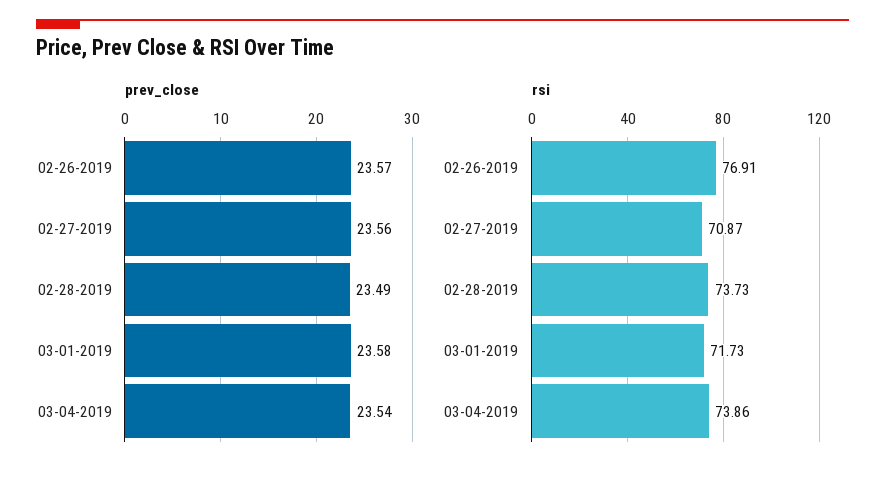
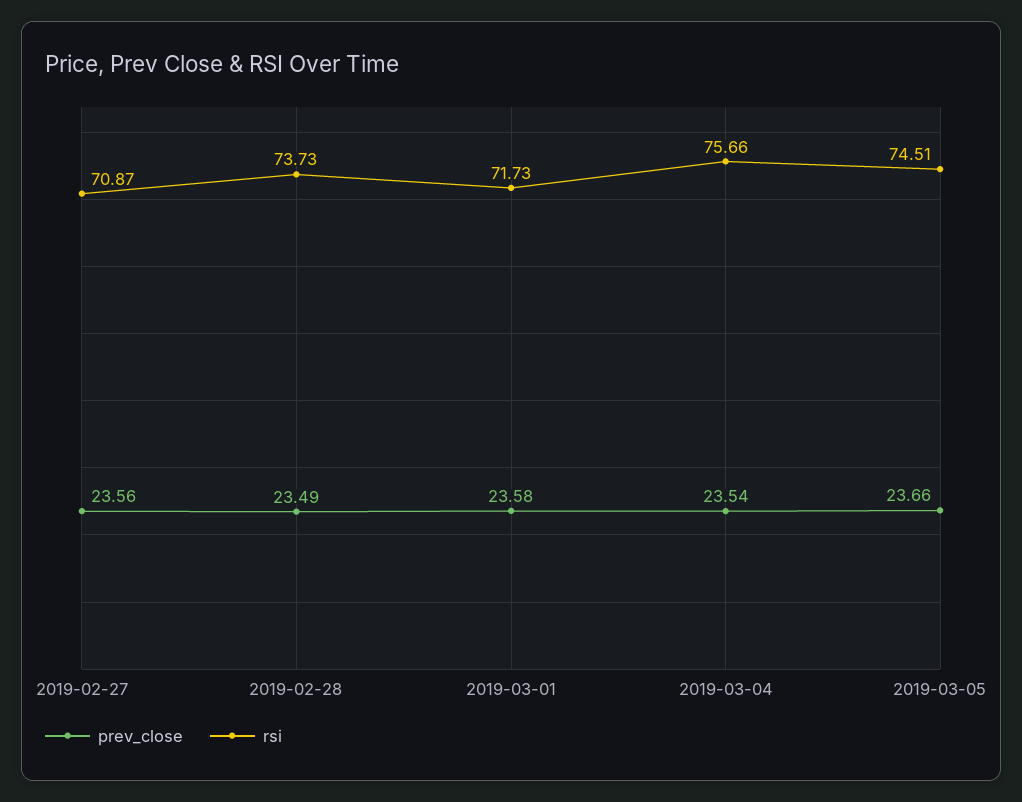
prev_close, 02-26-2019: 23.57 -> none
rsi, 02-26-2019: 76.91 -> none
rsi, 03-04-2019: 73.86 -> 75.66
prev_close, 2019-03-05: none -> 23.66
rsi, 2019-03-05: none -> 74.51

